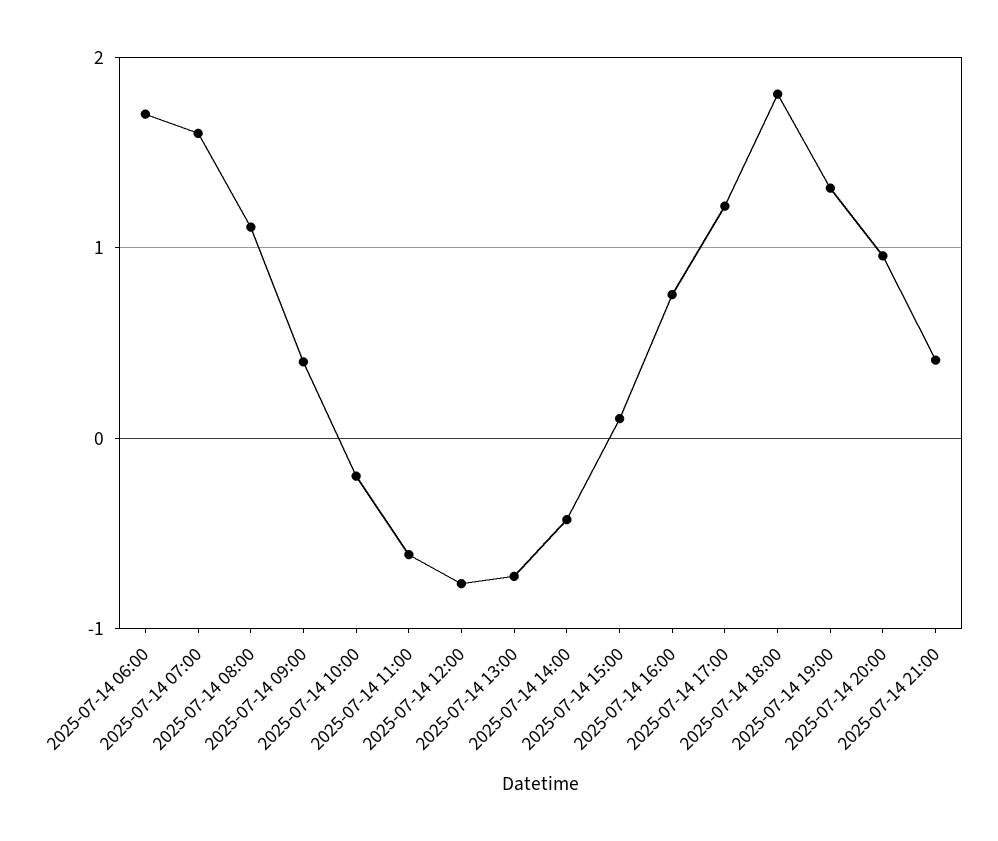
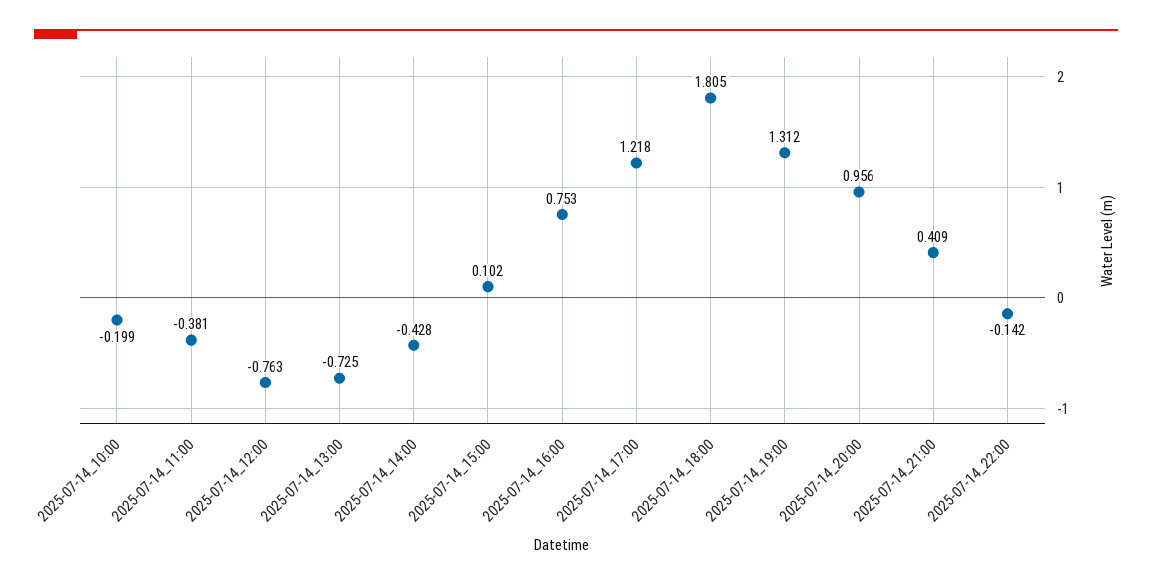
2025-07-14 06:00: 1.7 -> none
2025-07-14 07:00: 1.6 -> none
2025-07-14 08:00: 1.1 -> none
2025-07-14 09:00: 0.4 -> none
2025-07-14 11:00: -0.6 -> -0.381
2025-07-14_22:00: none -> -0.142

